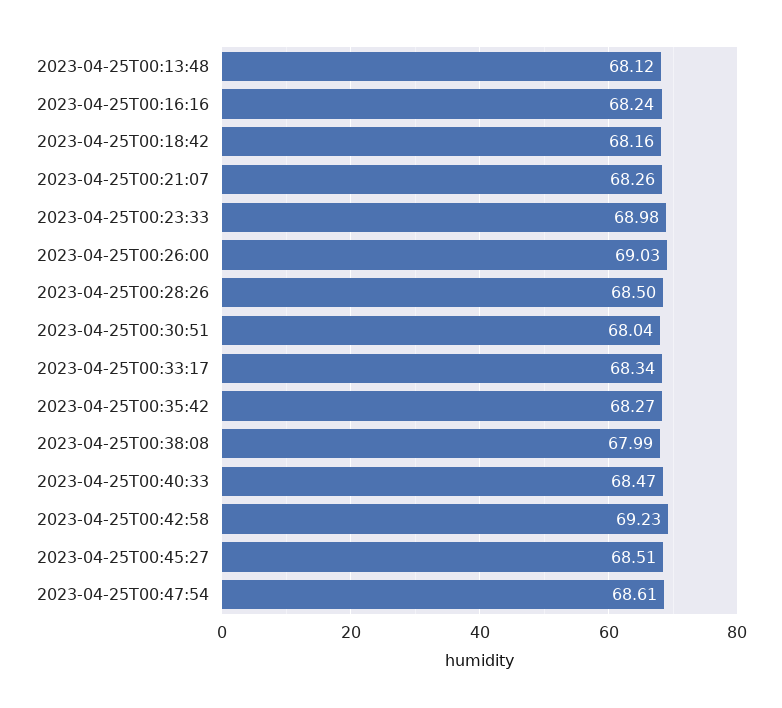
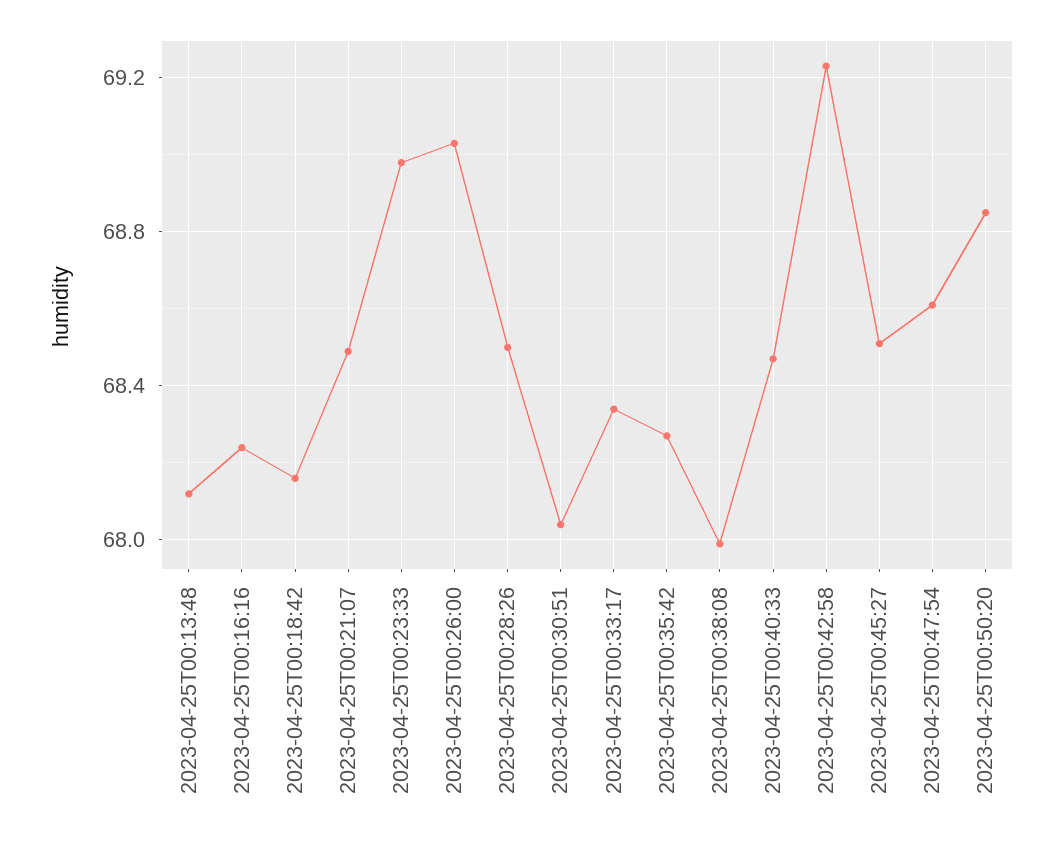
2023-04-25T00:21:07: 68.26 -> 68.5
2023-04-25T00:50:20: none -> 68.85

